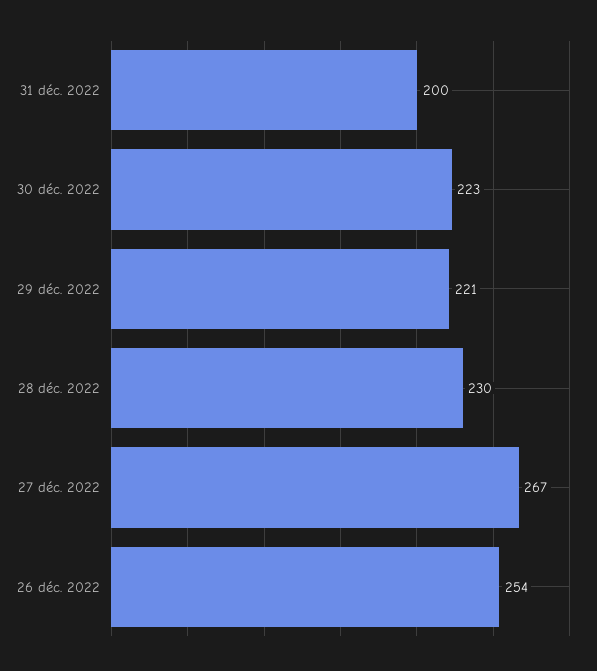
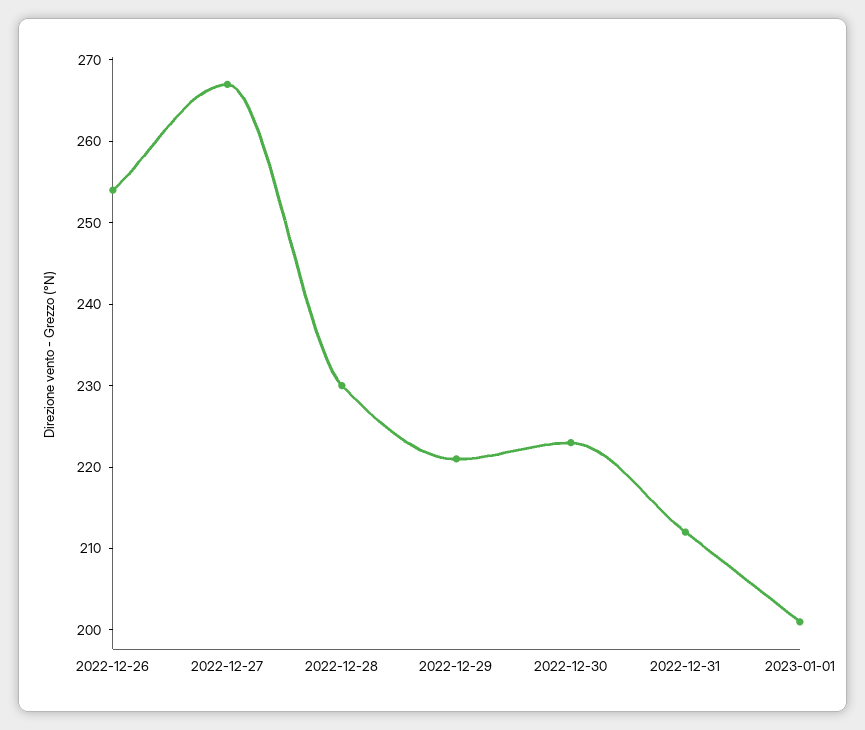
31 déc. 2022: 200 -> 212
2023-01-01: none -> 201

